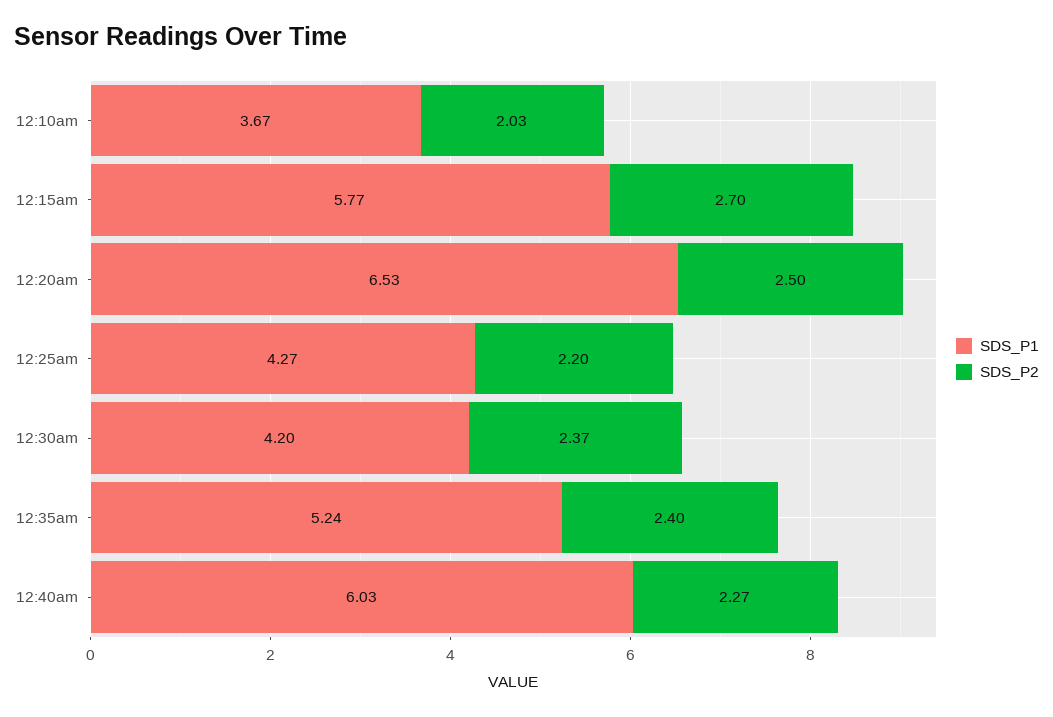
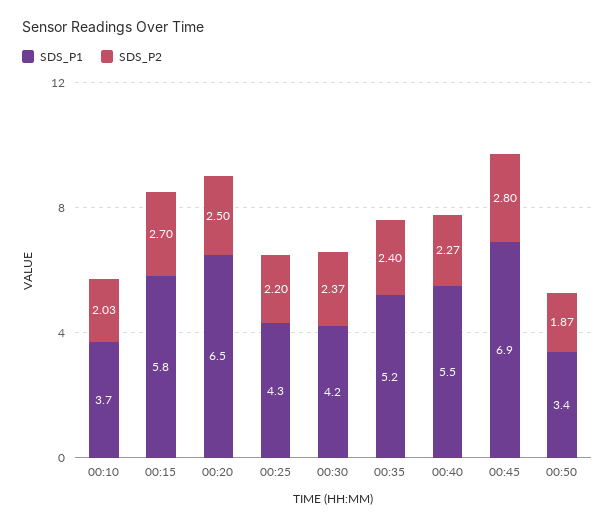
SDS_P1, 12:40am: 6.03 -> 5.5
SDS_P1, 00:45: none -> 6.9
SDS_P2, 00:45: none -> 2.8
SDS_P1, 00:50: none -> 3.4
SDS_P2, 00:50: none -> 1.87

